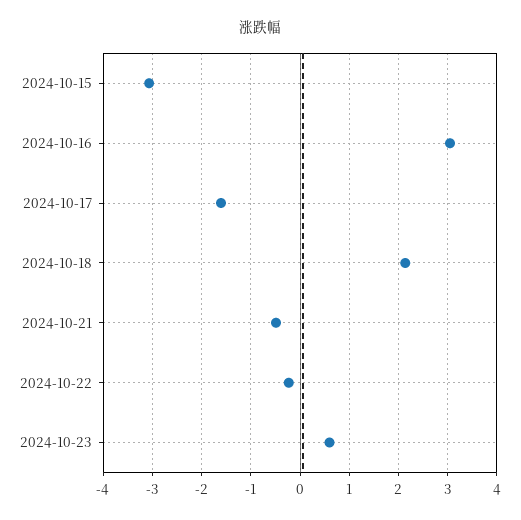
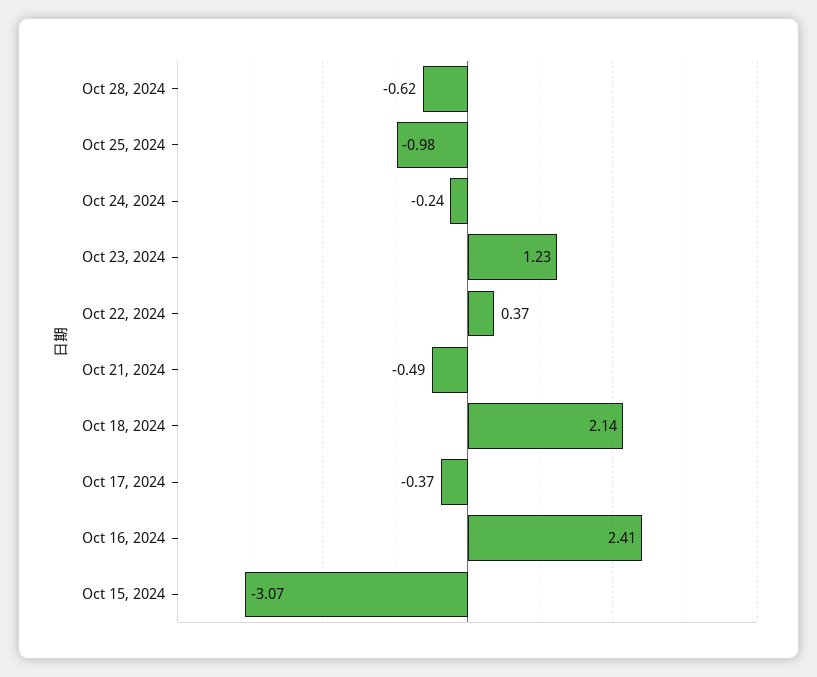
2024-10-16: 3 -> 2.41
2024-10-17: -1.6 -> -0.37
2024-10-22: -0.2 -> 0.37
2024-10-23: 0.6 -> 1.23
Oct 28, 2024: none -> -0.62
Oct 25, 2024: none -> -0.98
Oct 24, 2024: none -> -0.24

